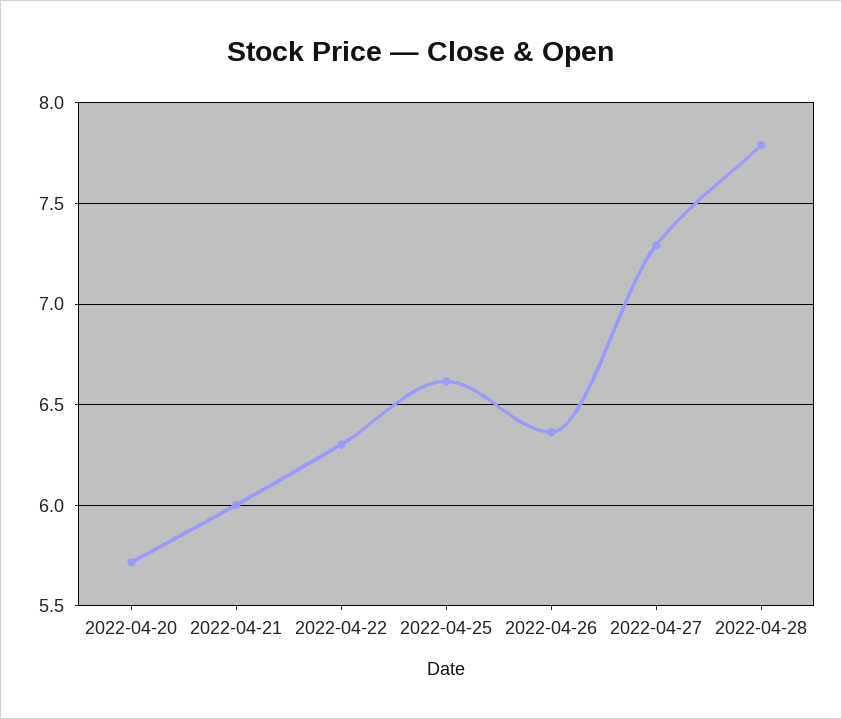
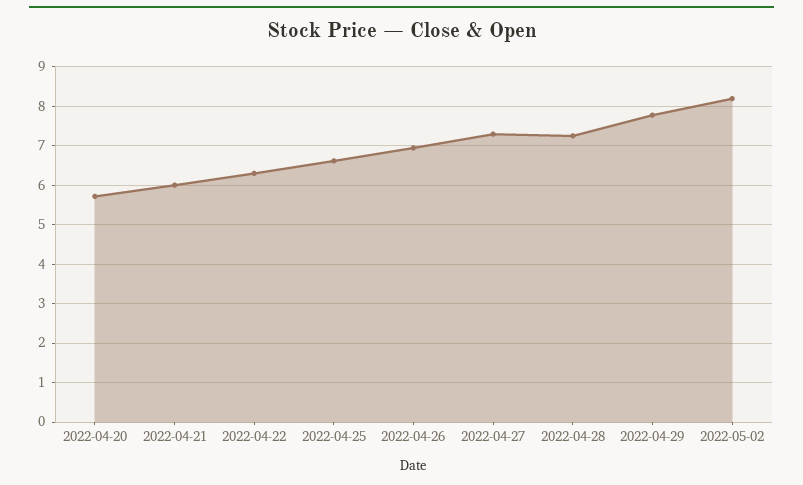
2022-04-26: 6.35 -> 7
2022-04-28: 7.8 -> 7.2
2022-04-29: none -> 7.8
2022-05-02: none -> 8.2

